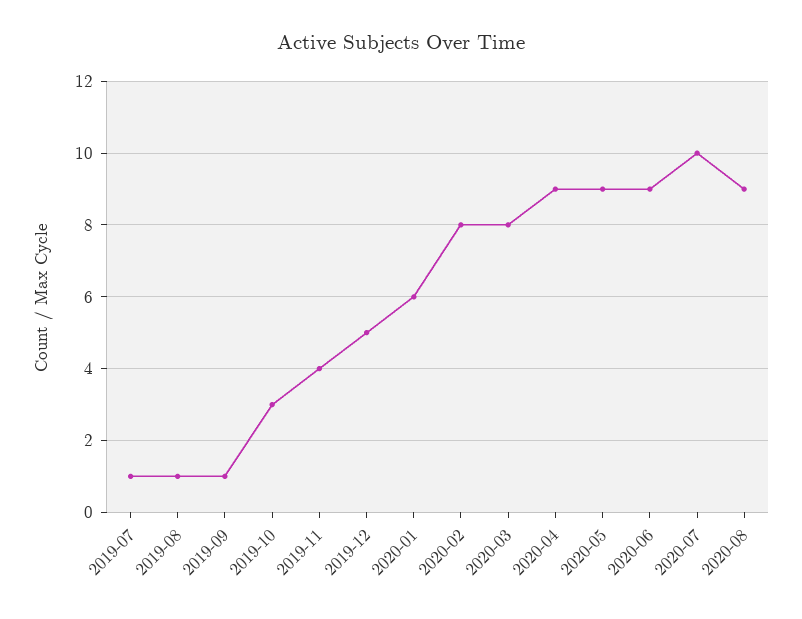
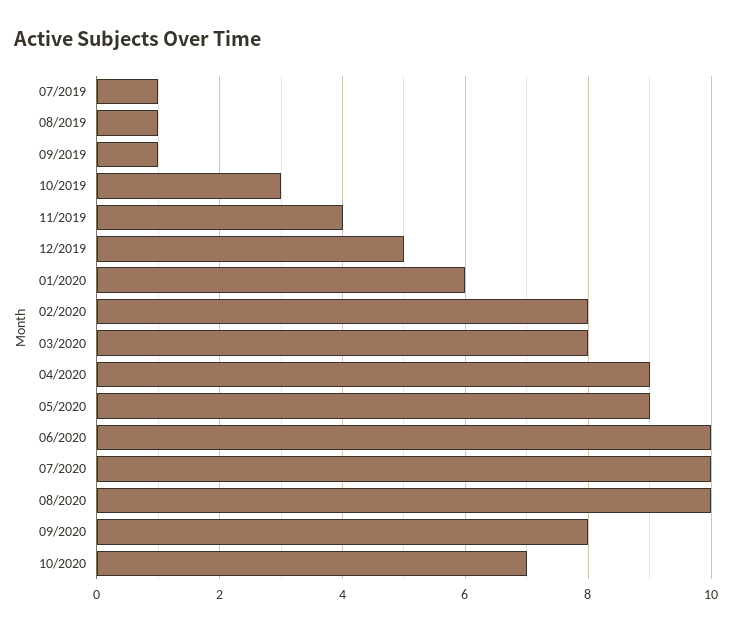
2020-06: 9 -> 10
2020-08: 9 -> 10
09/2020: none -> 8
10/2020: none -> 7

